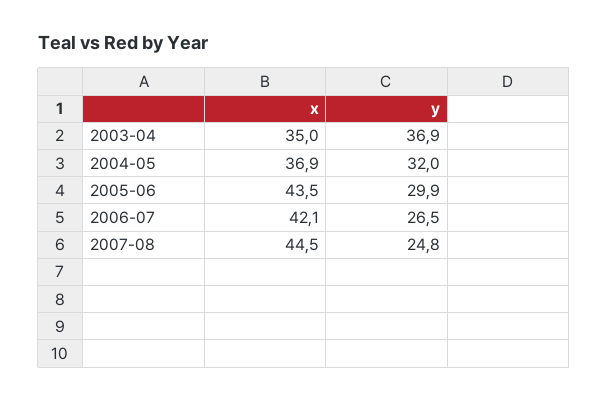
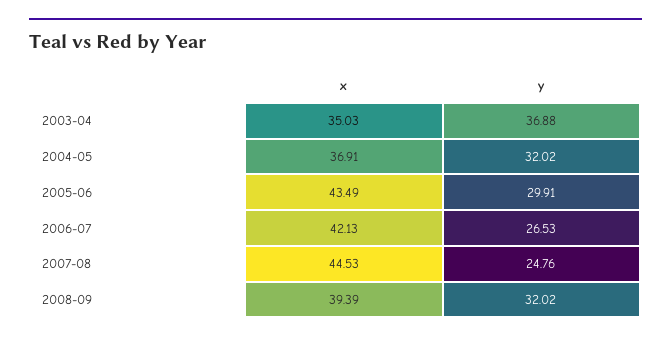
x, 2008-09: none -> 39.39
y, 2008-09: none -> 32.02

